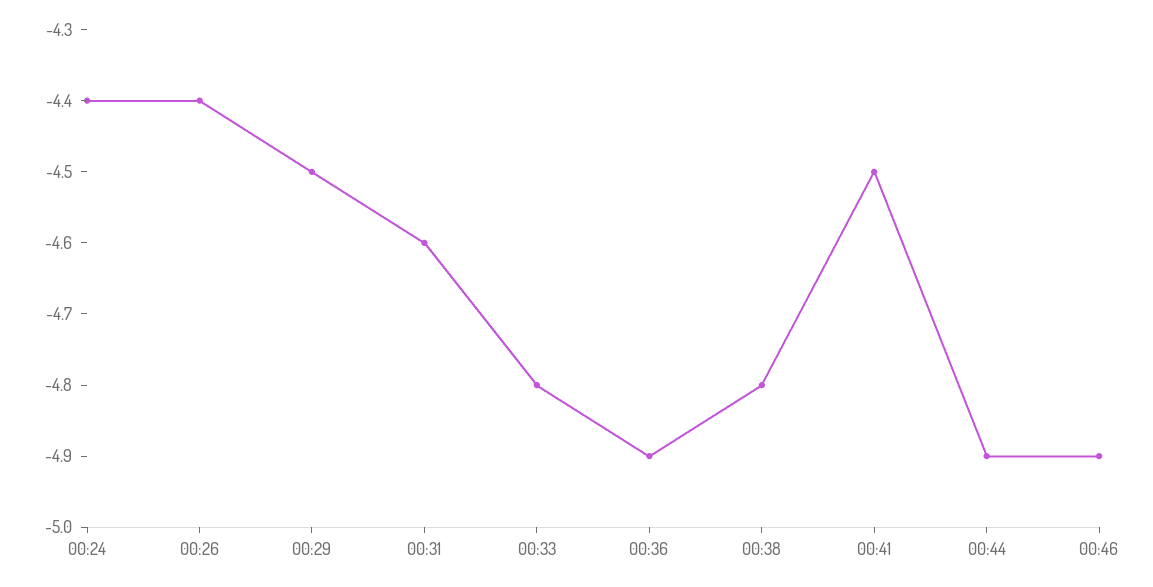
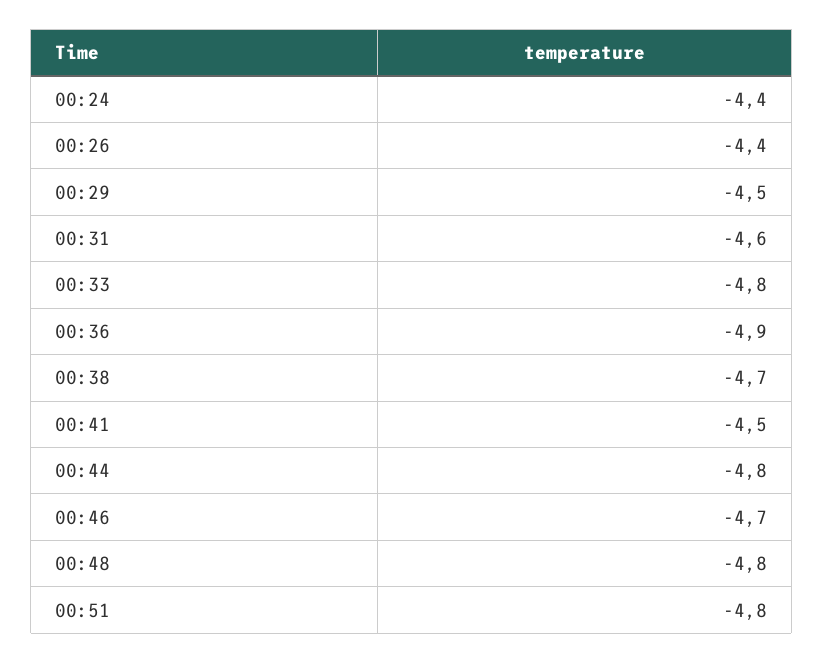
00:38: -4.8 -> -4.7
00:44: -4.9 -> -4.8
00:46: -4.9 -> -4.7
00:48: none -> -4.8
00:51: none -> -4.8

